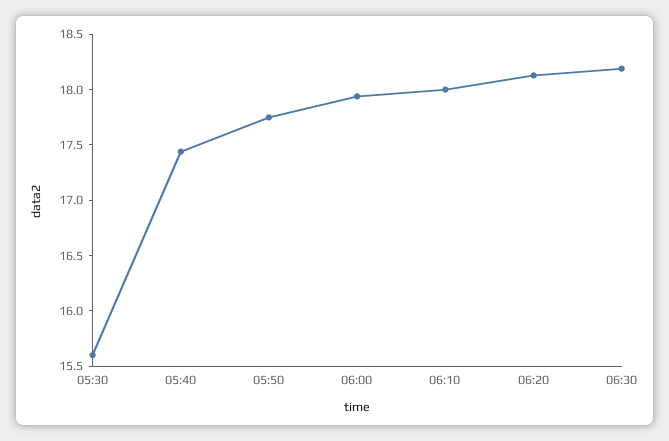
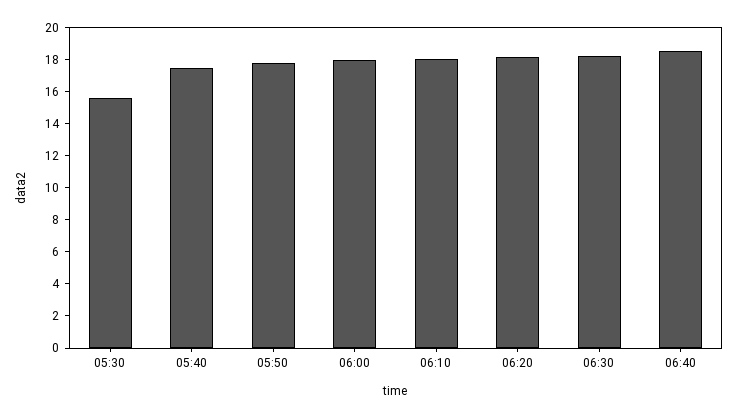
06:40: none -> 18.5

